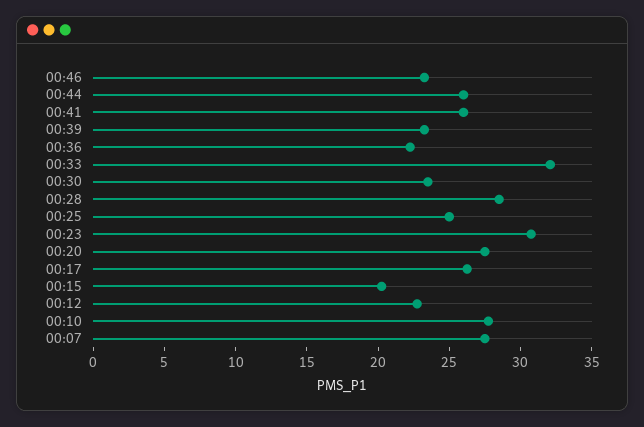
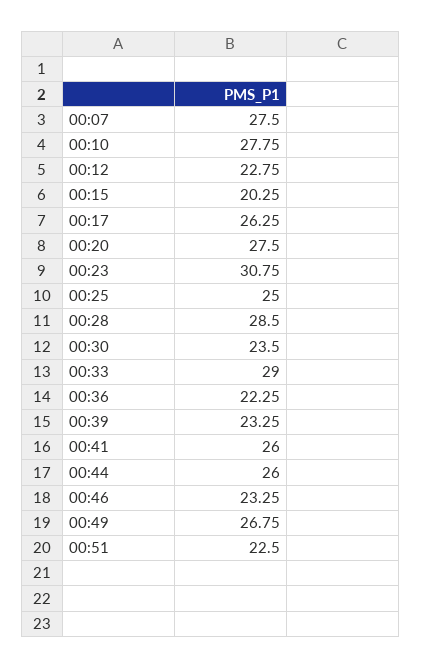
00:33: 32 -> 29
00:49: none -> 26.75
00:51: none -> 22.5

